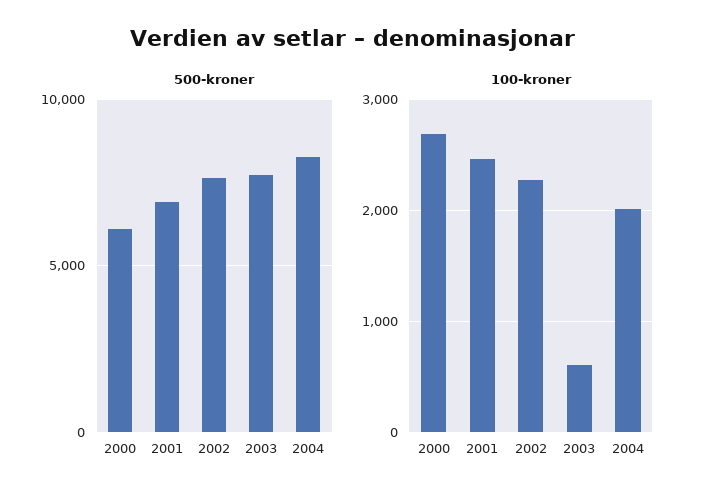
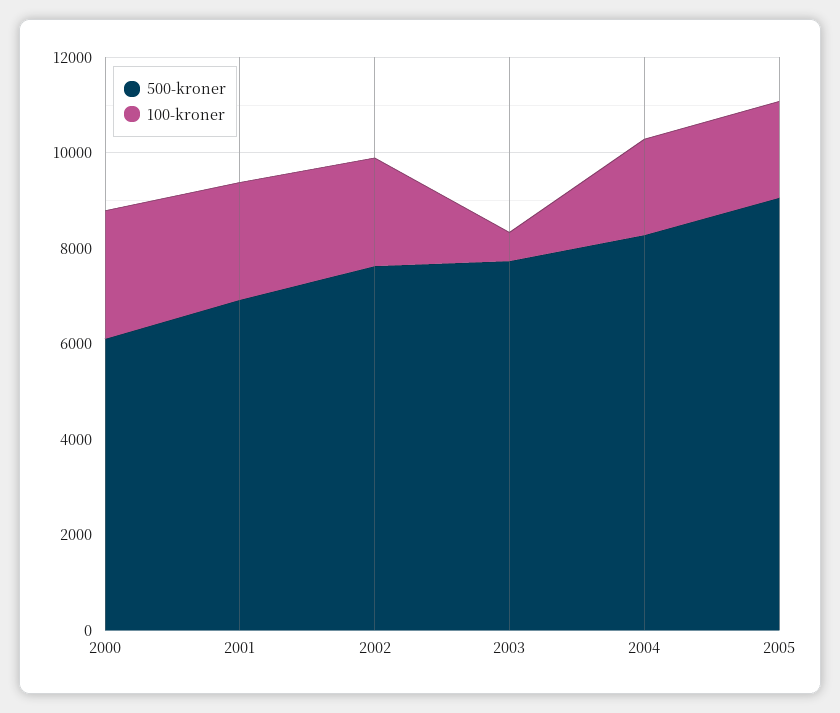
500-kroner, 2005: none -> 9000
100-kroner, 2005: none -> 2000

